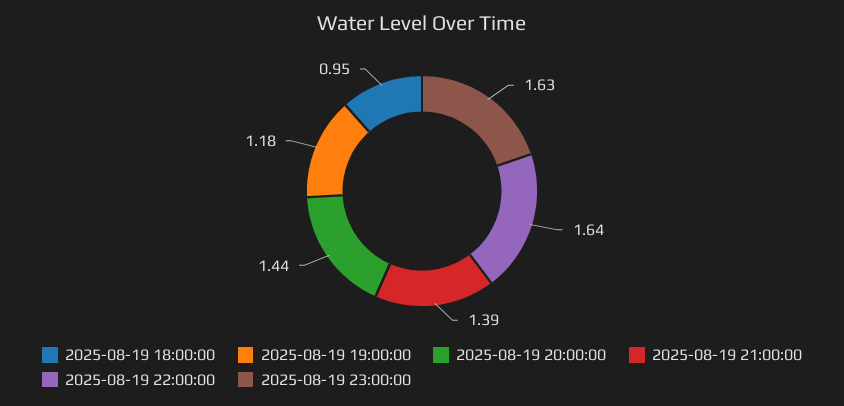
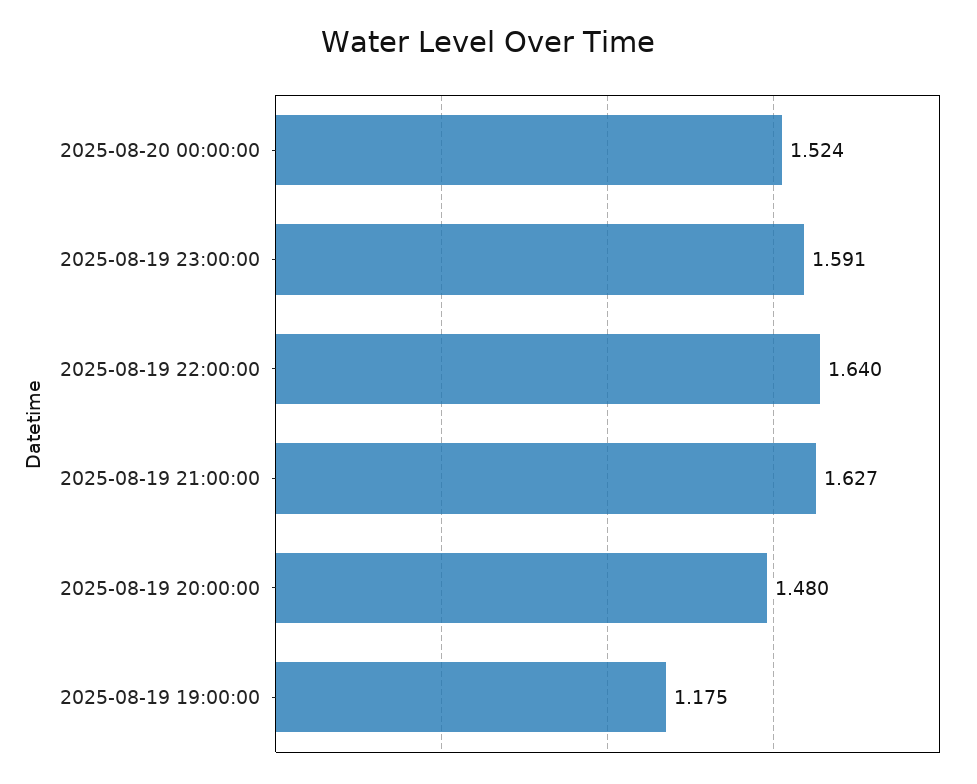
2025-08-19 18:00:00: 0.95 -> none
2025-08-19 20:00:00: 1.44 -> 1.48
2025-08-19 21:00:00: 1.39 -> 1.627
2025-08-19 23:00:00: 1.63 -> 1.591
2025-08-20 00:00:00: none -> 1.524

